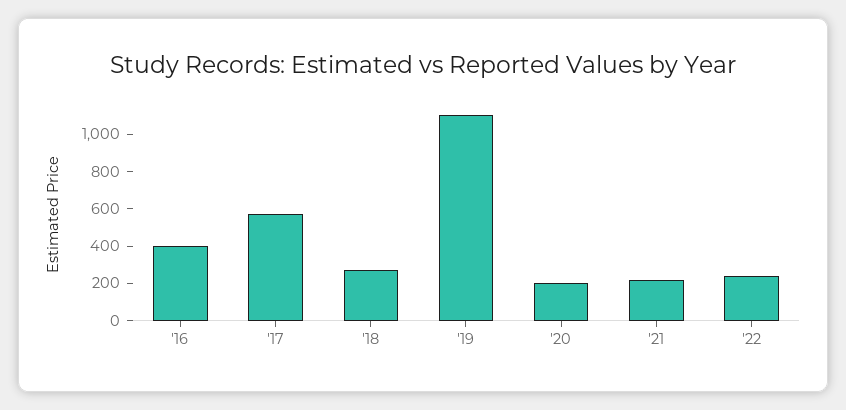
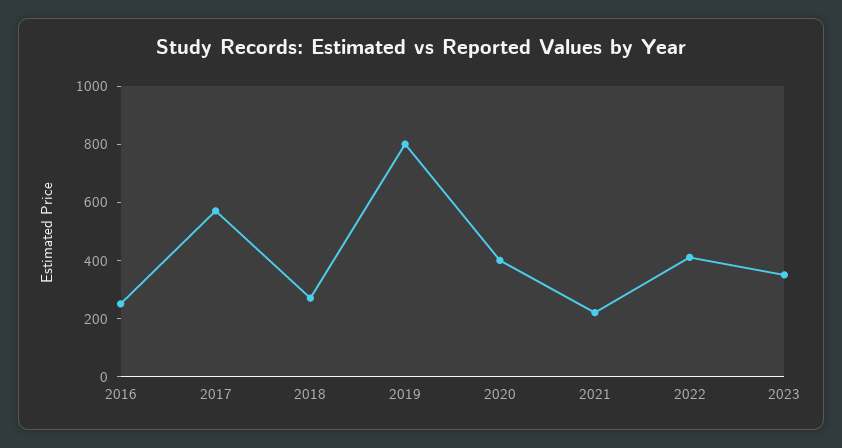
'16: 400 -> 250
'19: 1100 -> 800
'20: 200 -> 400
'22: 250 -> 400
2023: none -> 350

